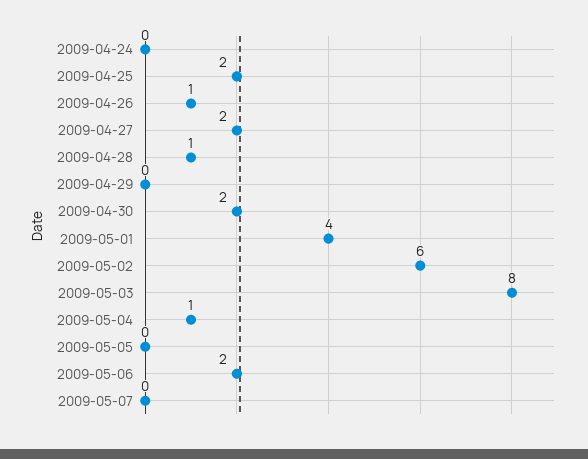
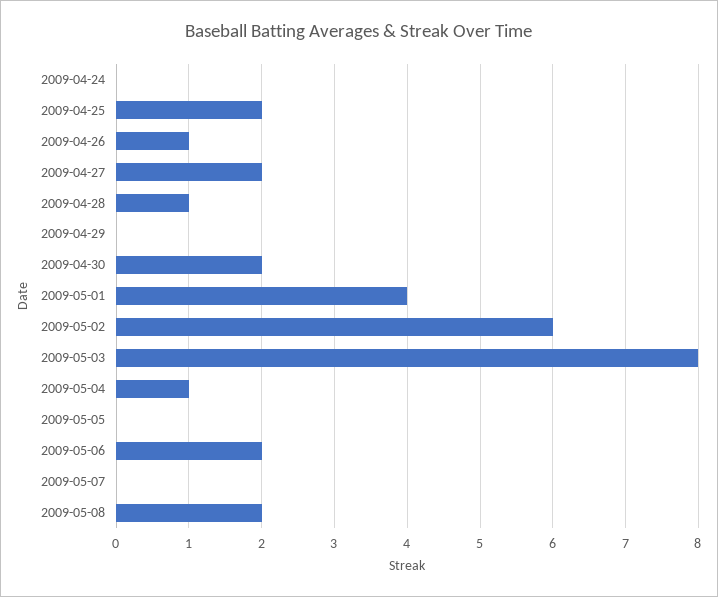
2009-05-08: none -> 2

